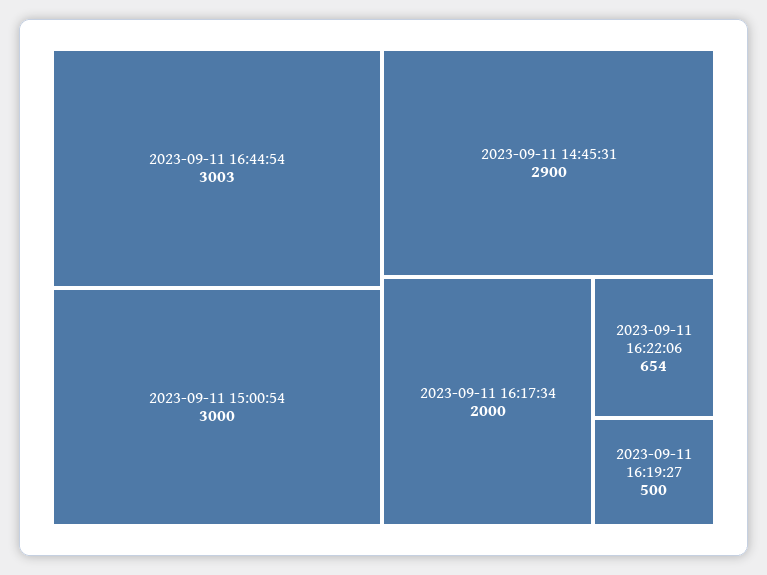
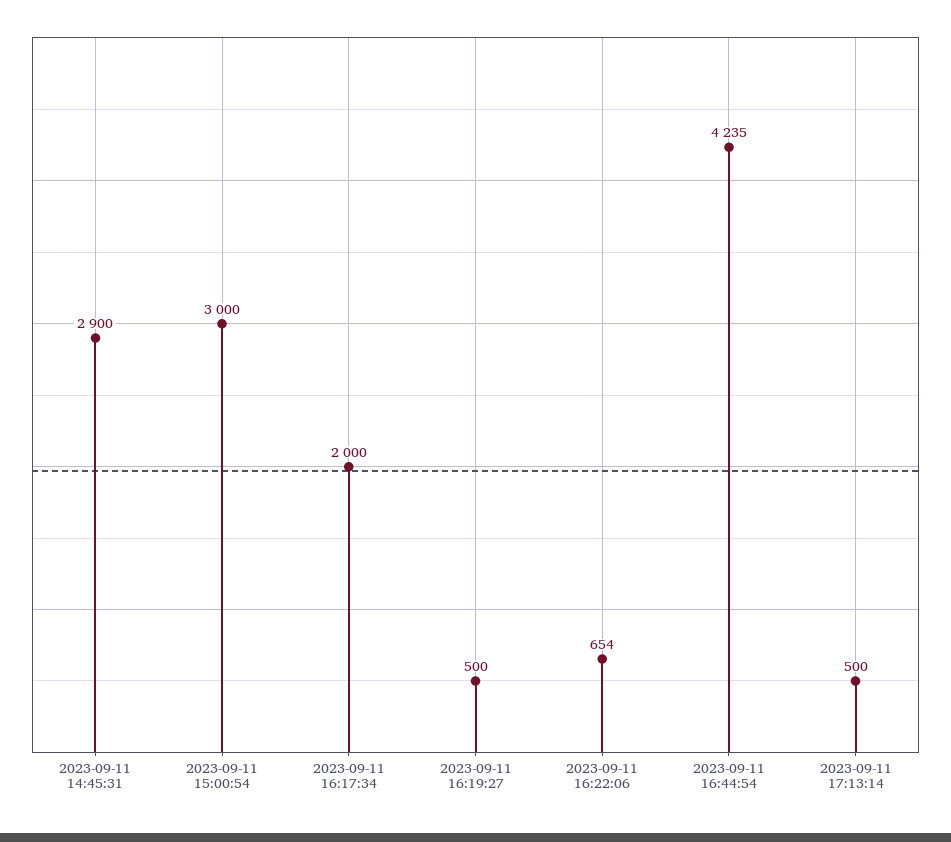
2023-09-11 16:44:54: 3003 -> 4235
2023-09-11 17:13:14: none -> 500

